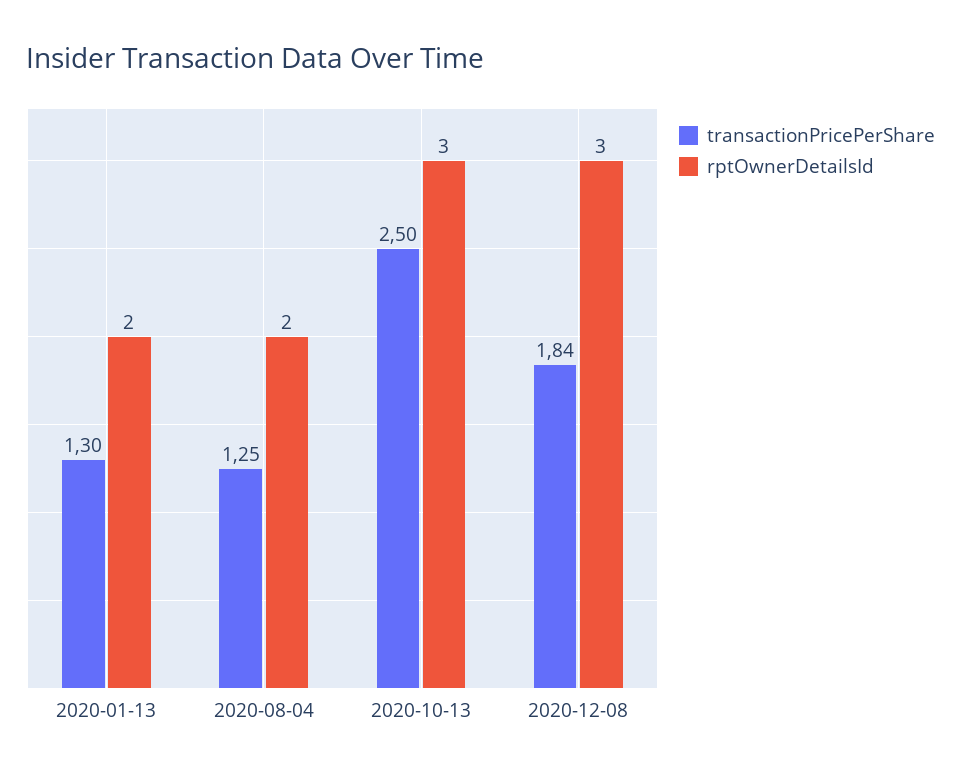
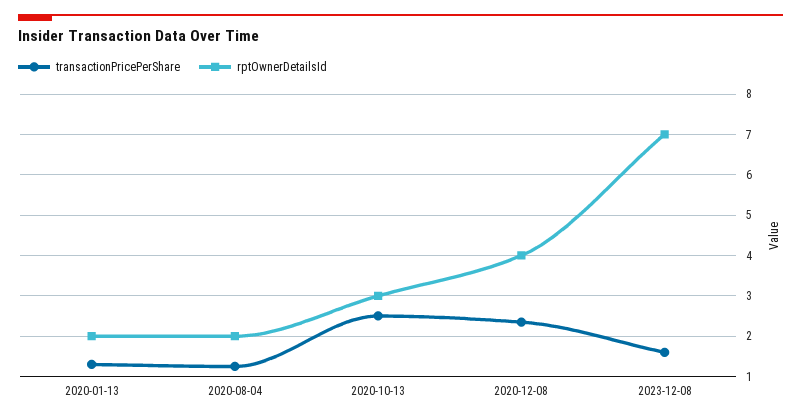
transactionPricePerShare, 2020-12-08: 1.84 -> 2.4
rptOwnerDetailsId, 2020-12-08: 3 -> 4
transactionPricePerShare, 2023-12-08: none -> 1.6
rptOwnerDetailsId, 2023-12-08: none -> 7

